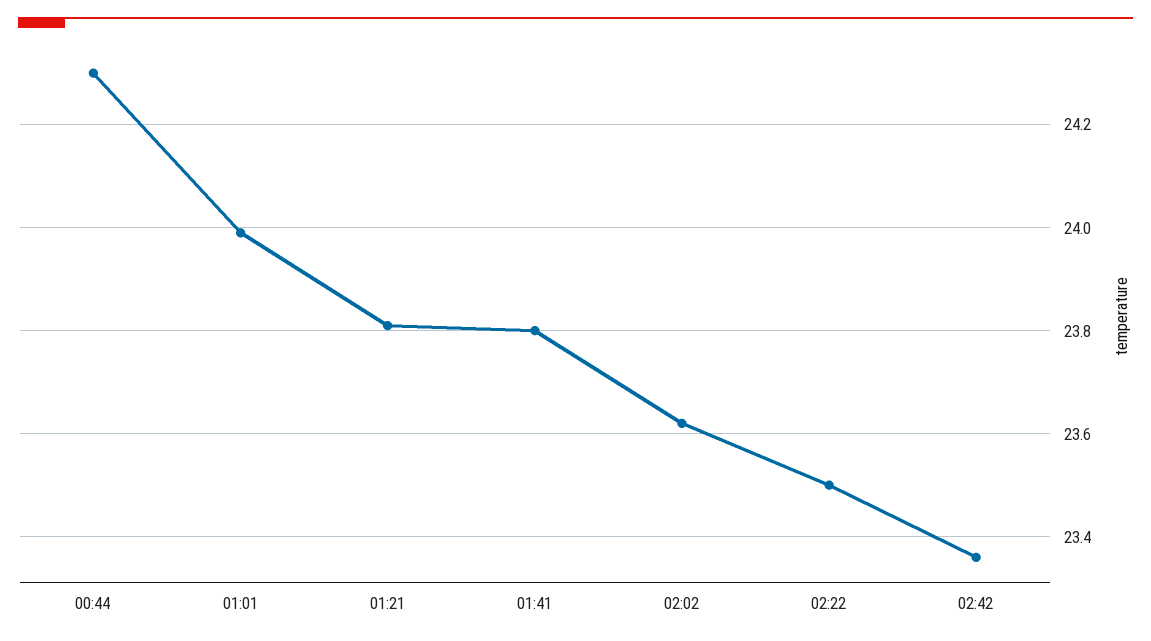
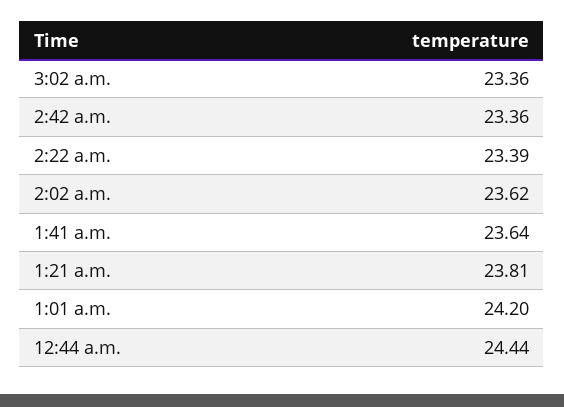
00:44: 24.3 -> 24.44
01:01: 24 -> 24.2
01:41: 23.8 -> 23.64
02:22: 23.5 -> 23.39
3:02 a.m.: none -> 23.36

